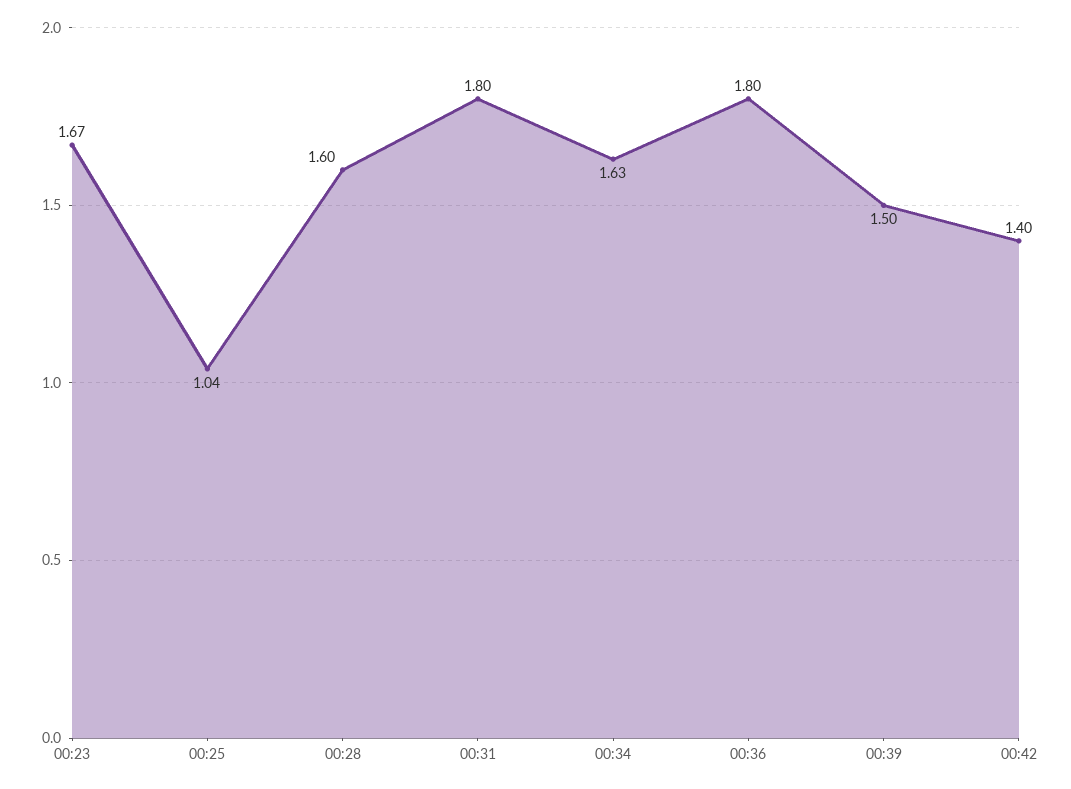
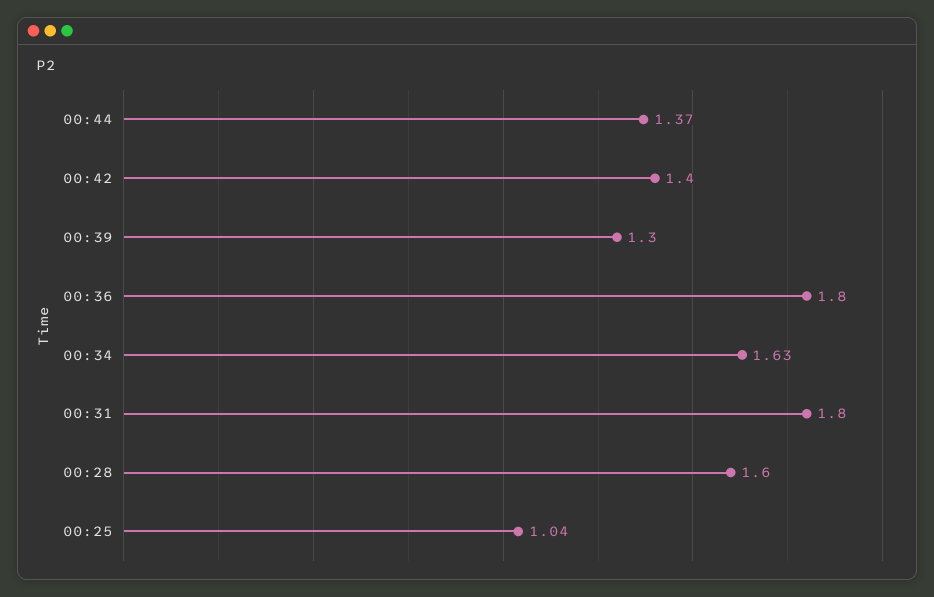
00:23: 1.67 -> none
00:39: 1.5 -> 1.3
00:44: none -> 1.37

